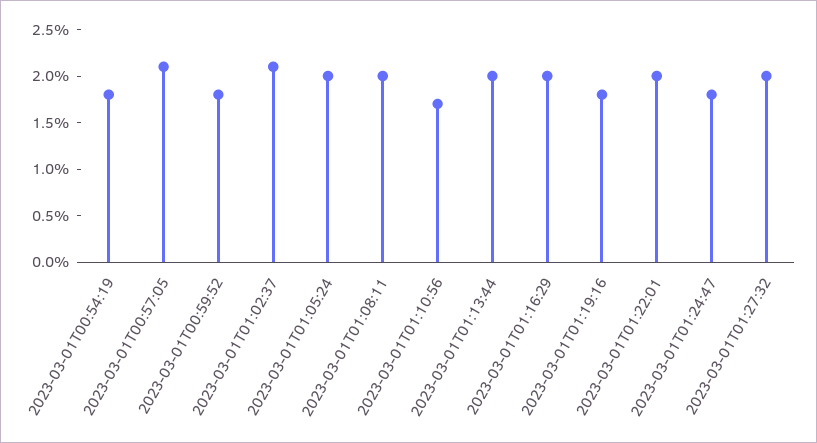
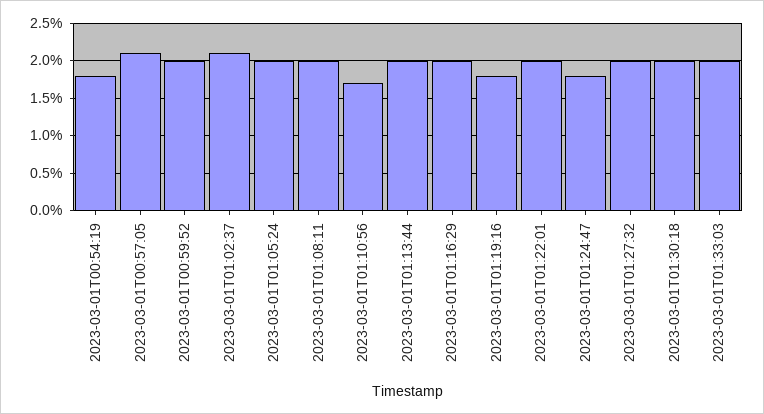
2023-03-01T00:59:52: 1.8 -> 2
2023-03-01T01:30:18: none -> 2
2023-03-01T01:33:03: none -> 2

